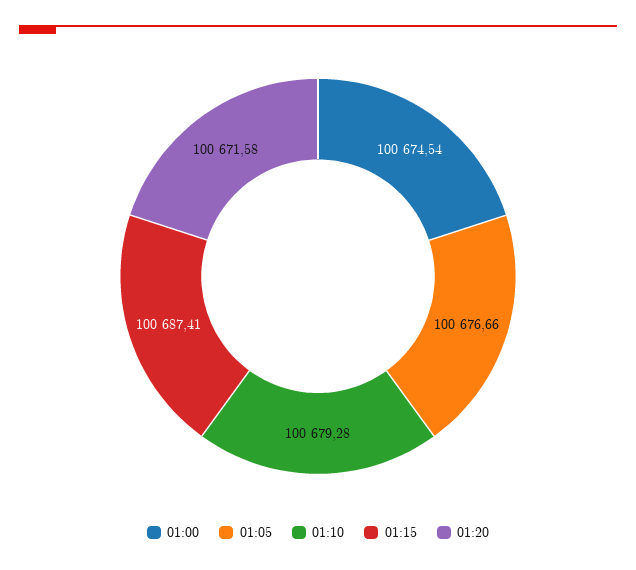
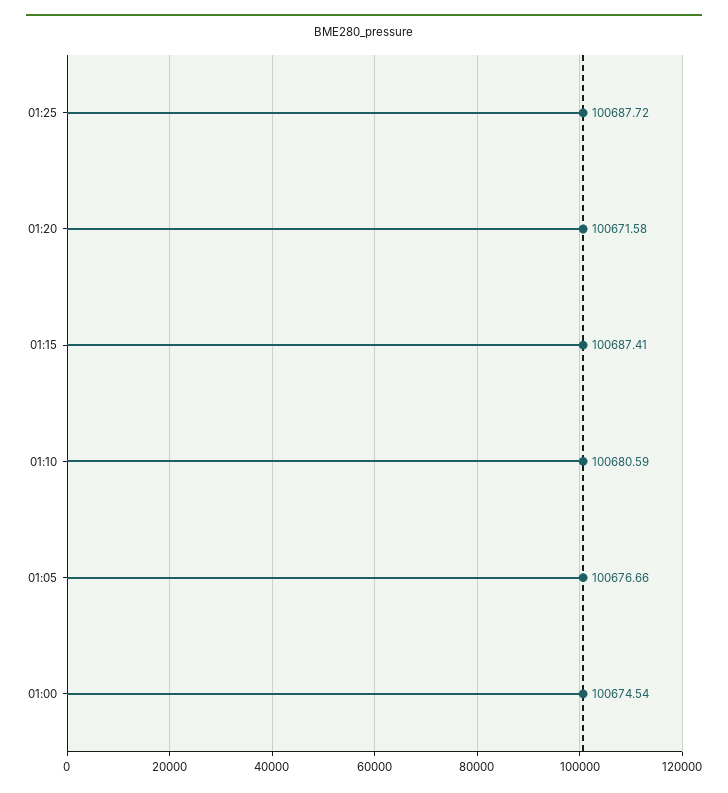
01:10: 100679.28 -> 100680.59
01:25: none -> 100687.72

